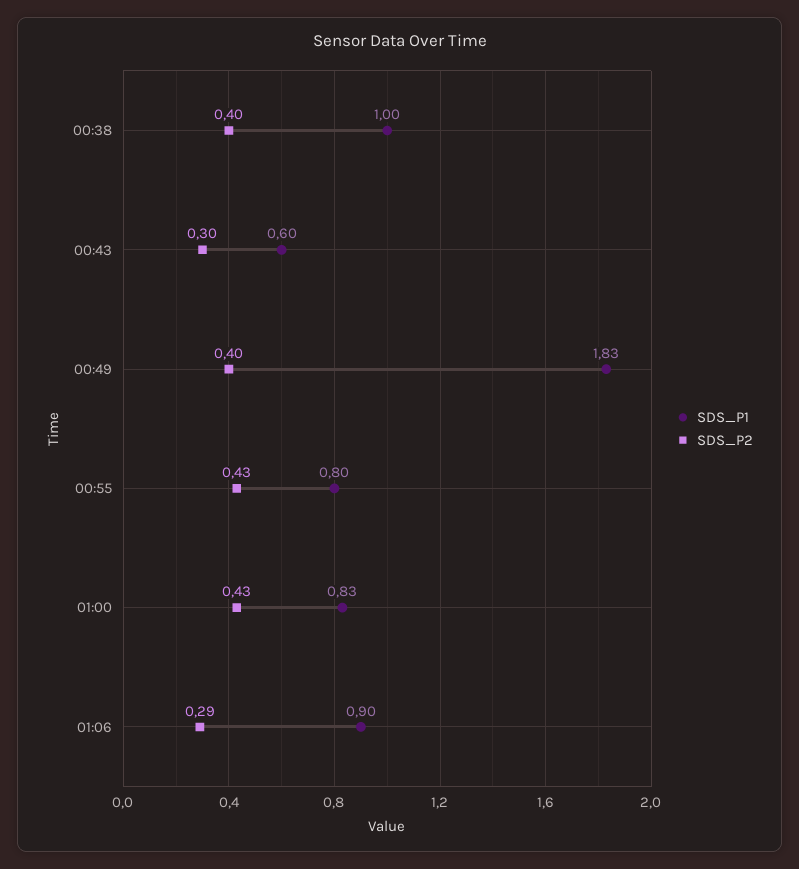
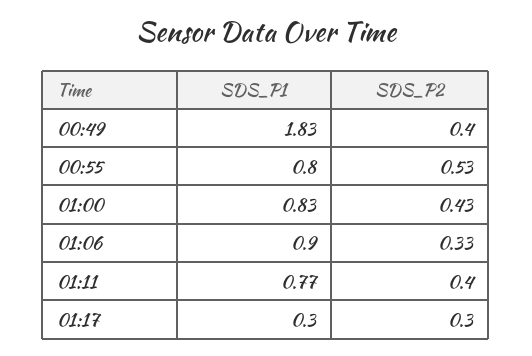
SDS_P1, 00:38: 1 -> none
SDS_P2, 00:38: 0.4 -> none
SDS_P1, 00:43: 0.6 -> none
SDS_P2, 00:43: 0.3 -> none
SDS_P2, 00:55: 0.43 -> 0.53
SDS_P2, 01:06: 0.29 -> 0.33
SDS_P1, 01:11: none -> 0.77
SDS_P2, 01:11: none -> 0.4
SDS_P1, 01:17: none -> 0.3
SDS_P2, 01:17: none -> 0.3

